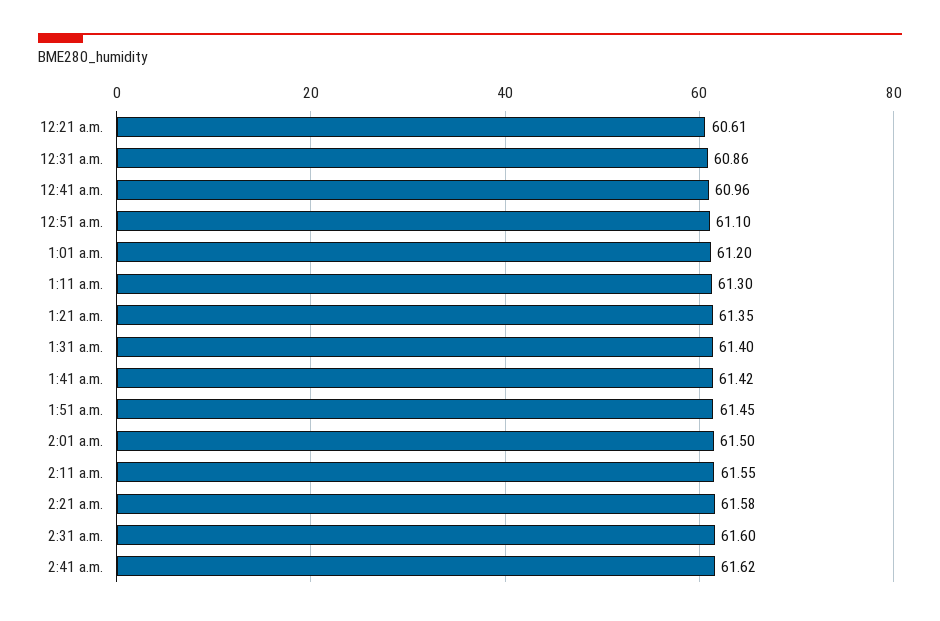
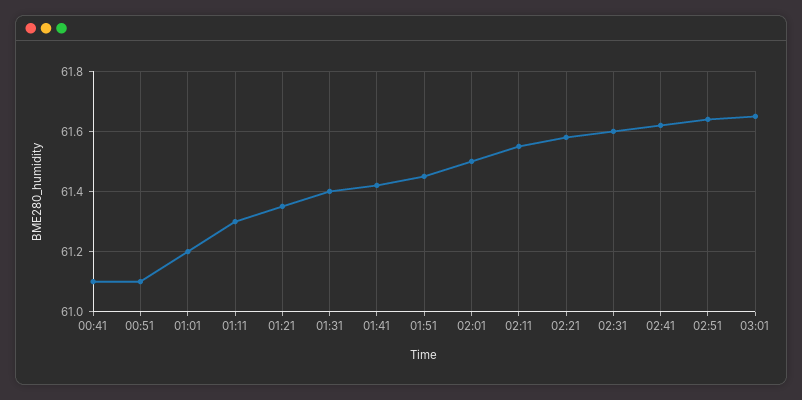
12:21 a.m.: 60.61 -> none
12:31 a.m.: 60.86 -> none
12:41 a.m.: 60.96 -> 61.1
02:51: none -> 61.65
03:01: none -> 61.65

